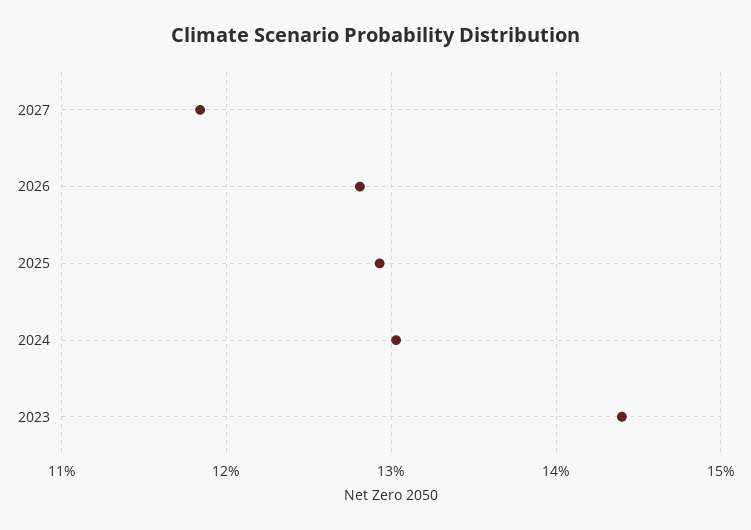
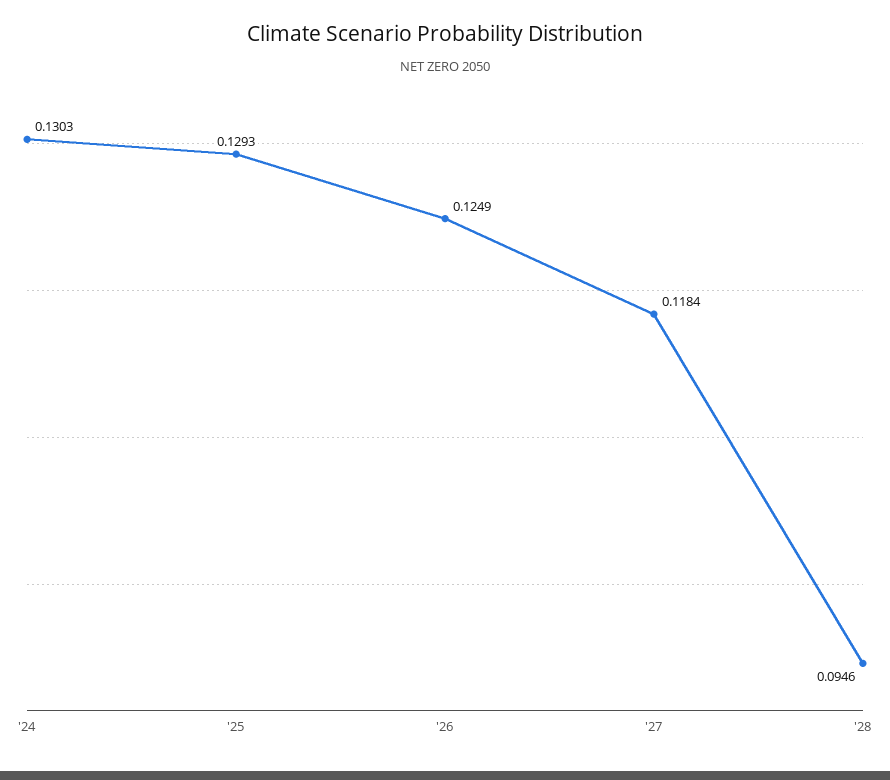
2026: 0.128 -> 0.1249
2023: 0.144 -> none
'28: none -> 0.0946

